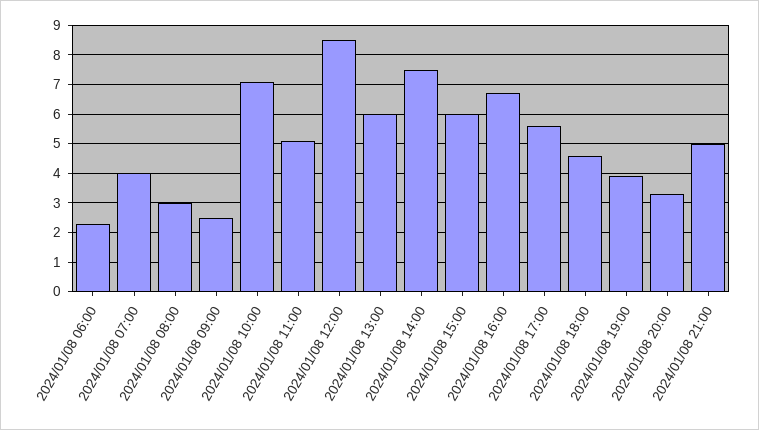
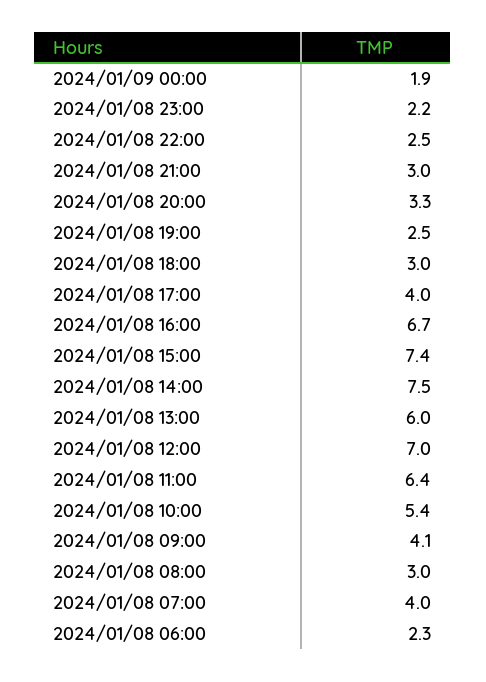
2024/01/08 09:00: 2.5 -> 4.1
2024/01/08 10:00: 7 -> 5.4
2024/01/08 11:00: 5 -> 6.4
2024/01/08 12:00: 8.5 -> 7
2024/01/08 15:00: 6 -> 7.4
2024/01/08 17:00: 5.5 -> 4
2024/01/08 18:00: 4.5 -> 3
2024/01/08 19:00: 4 -> 2.5
2024/01/08 21:00: 5 -> 3
2024/01/09 00:00: none -> 1.9
2024/01/08 23:00: none -> 2.2
2024/01/08 22:00: none -> 2.5

